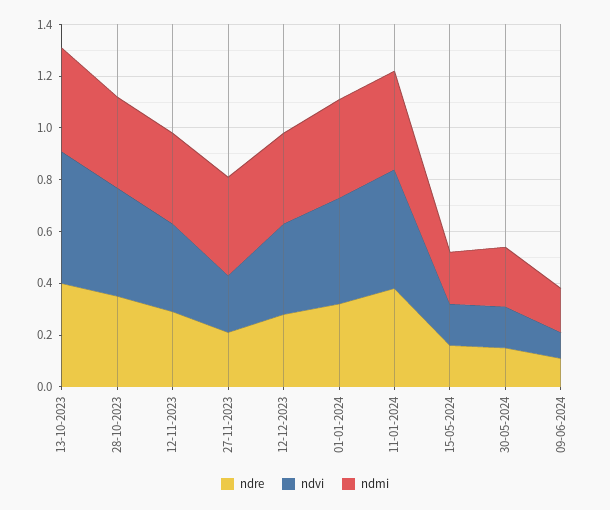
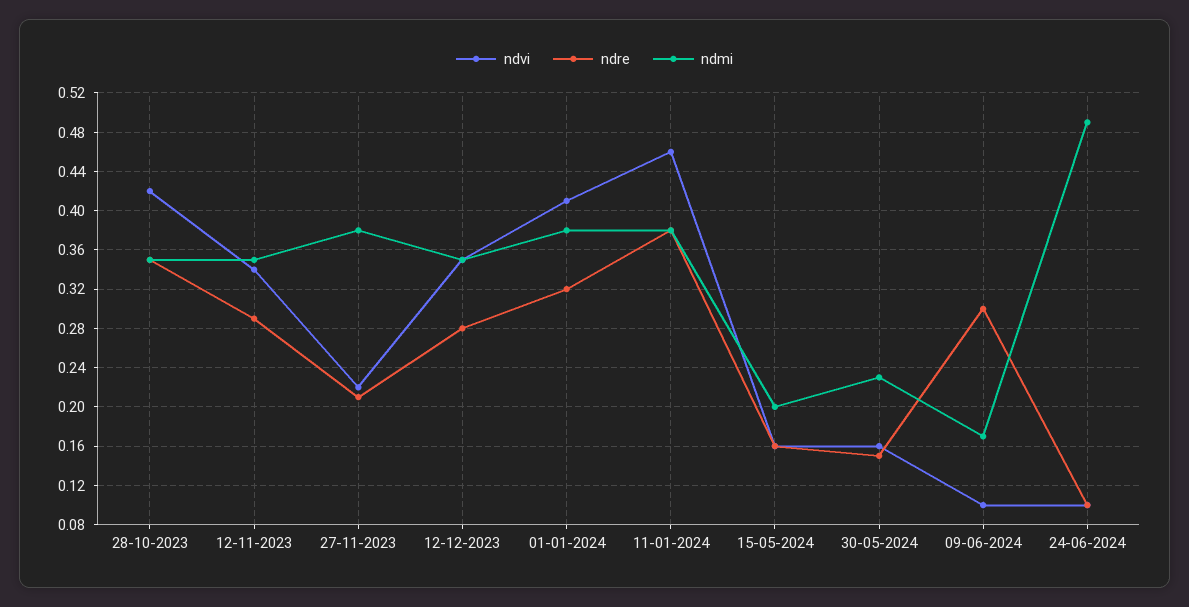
ndre, 13-10-2023: 0.4 -> none
ndvi, 13-10-2023: 0.5 -> none
ndmi, 13-10-2023: 0.4 -> none
ndre, 09-06-2024: 0.1 -> 0.3
ndvi, 24-06-2024: none -> 0.1
ndre, 24-06-2024: none -> 0.1
ndmi, 24-06-2024: none -> 0.49

